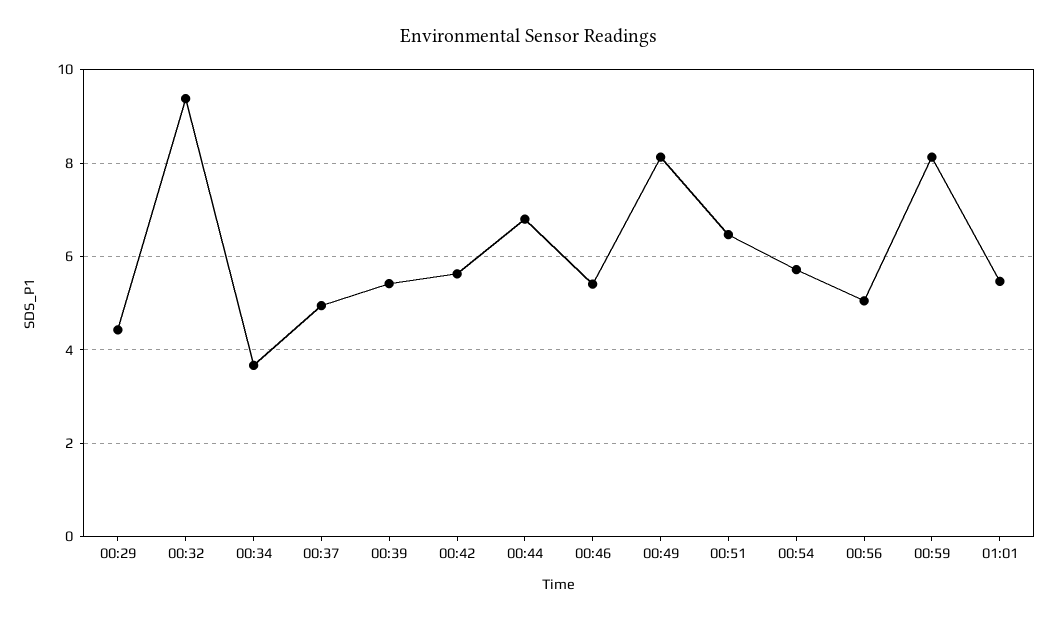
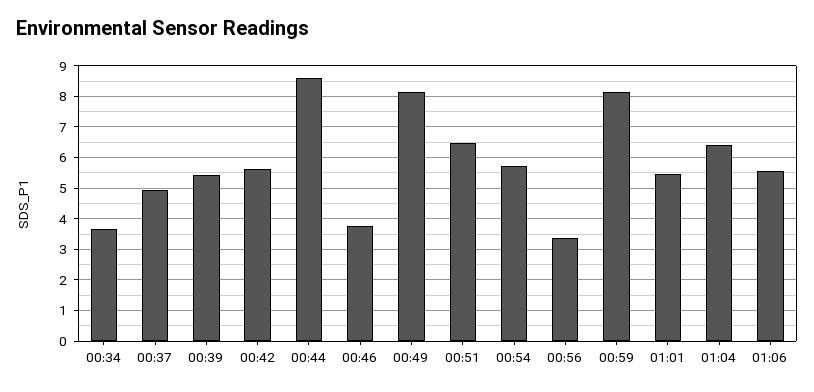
00:29: 4.4 -> none
00:32: 9.4 -> none
00:44: 6.8 -> 8.6
00:46: 5.4 -> 3.8
00:56: 5 -> 3.4
01:04: none -> 6.4
01:06: none -> 5.6

